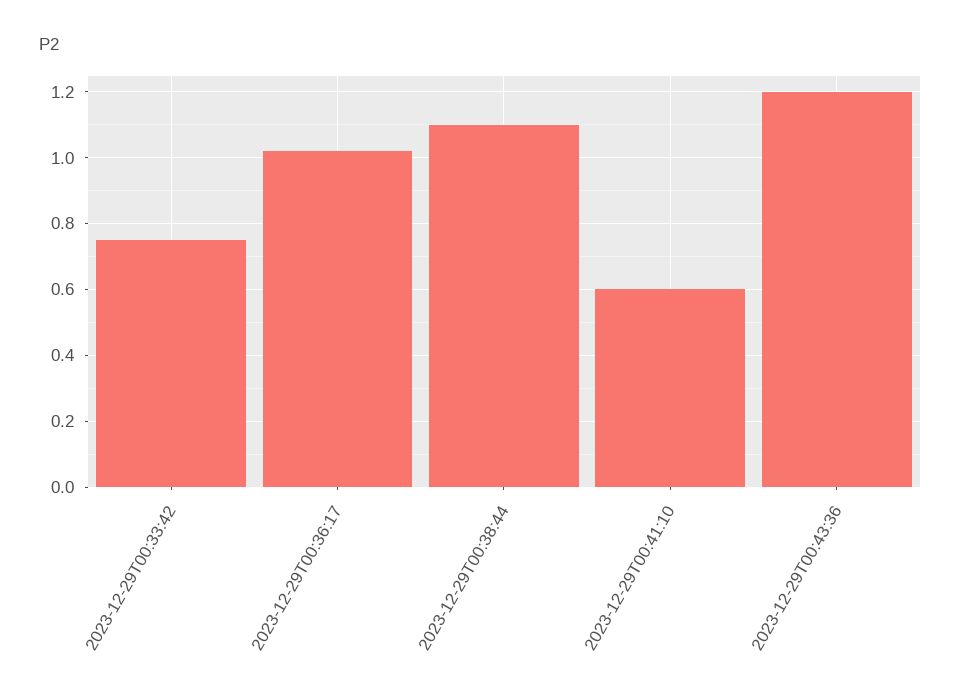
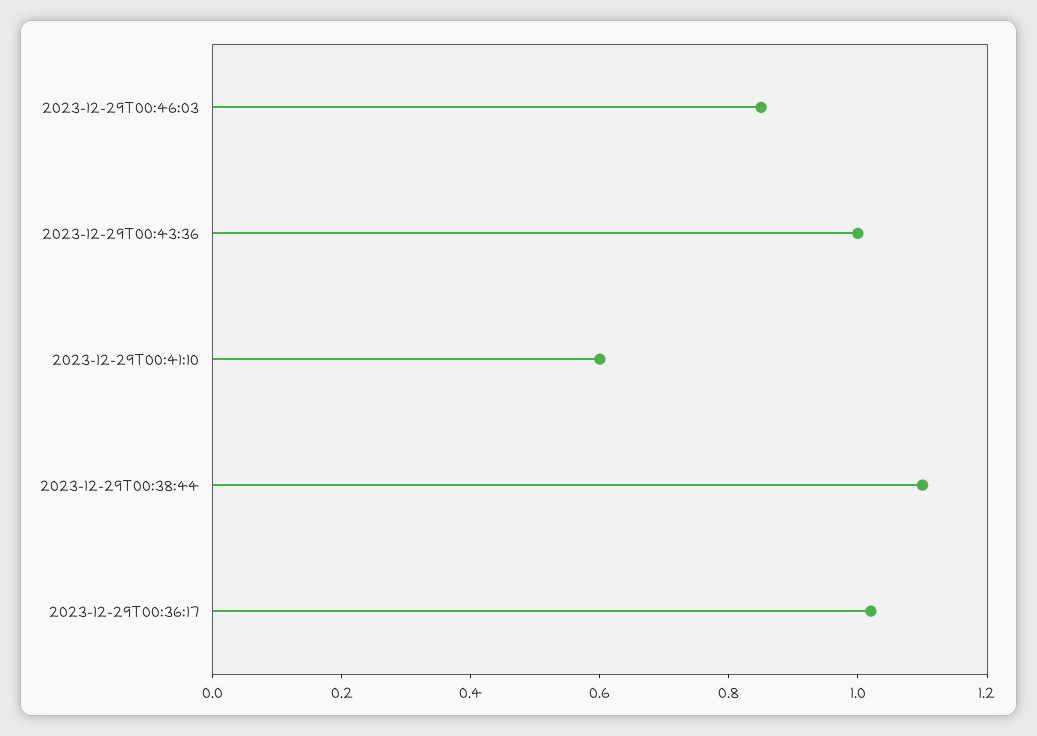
2023-12-29T00:33:42: 0.75 -> none
2023-12-29T00:43:36: 1.2 -> 1
2023-12-29T00:46:03: none -> 0.85

